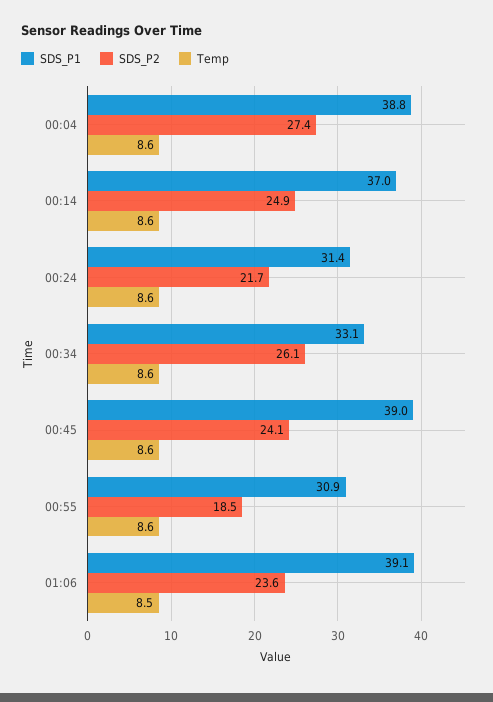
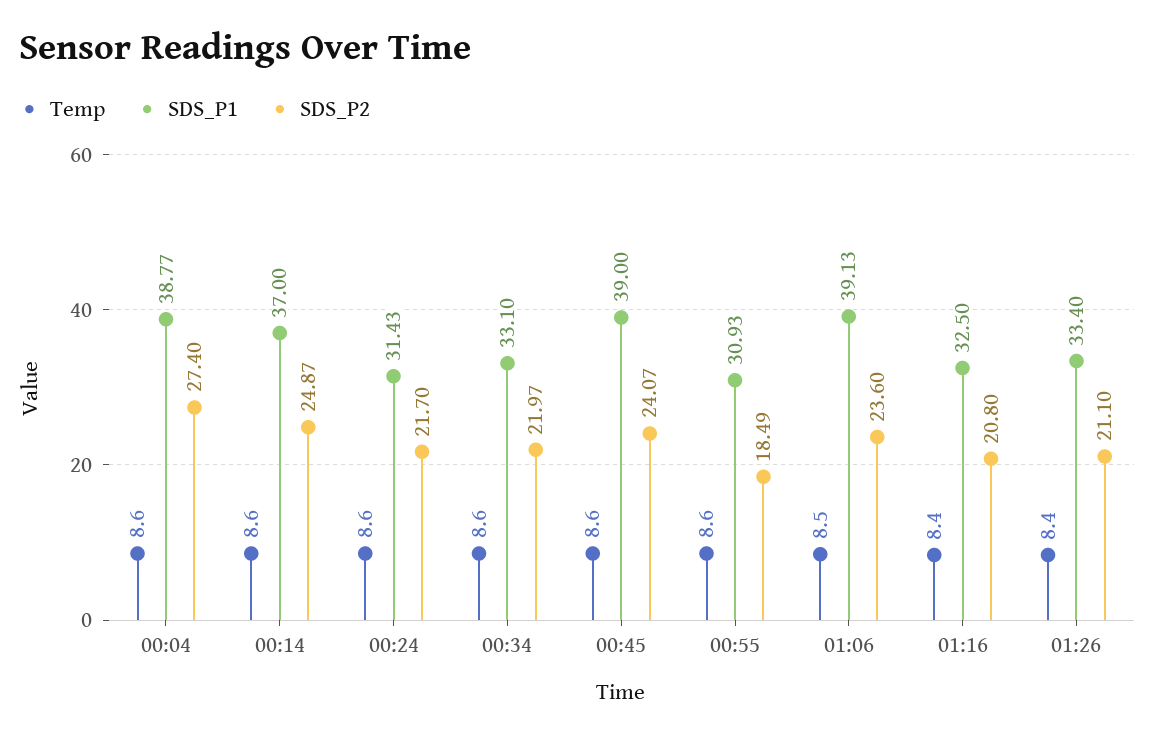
SDS_P2, 00:34: 26.1 -> 21.97
Temp, 01:16: none -> 8.4
SDS_P1, 01:16: none -> 32.5
SDS_P2, 01:16: none -> 20.8
Temp, 01:26: none -> 8.4
SDS_P1, 01:26: none -> 33.4
SDS_P2, 01:26: none -> 21.1

